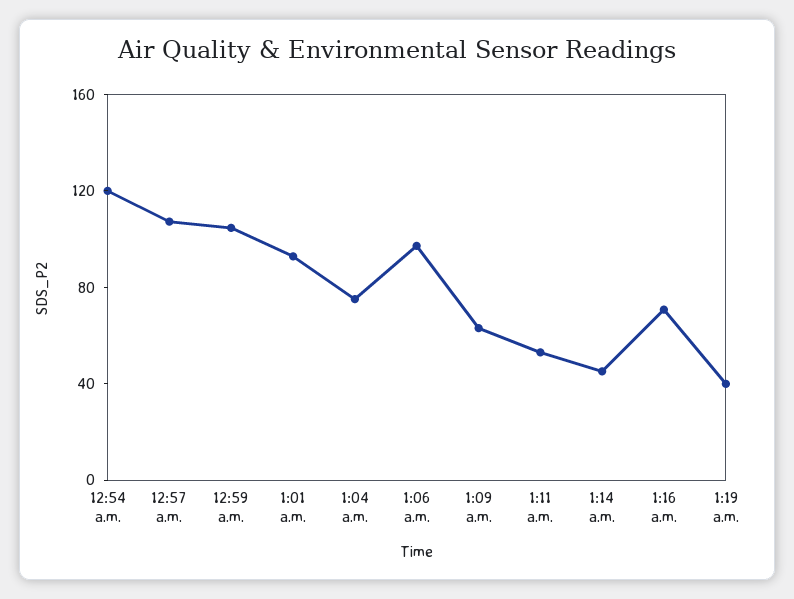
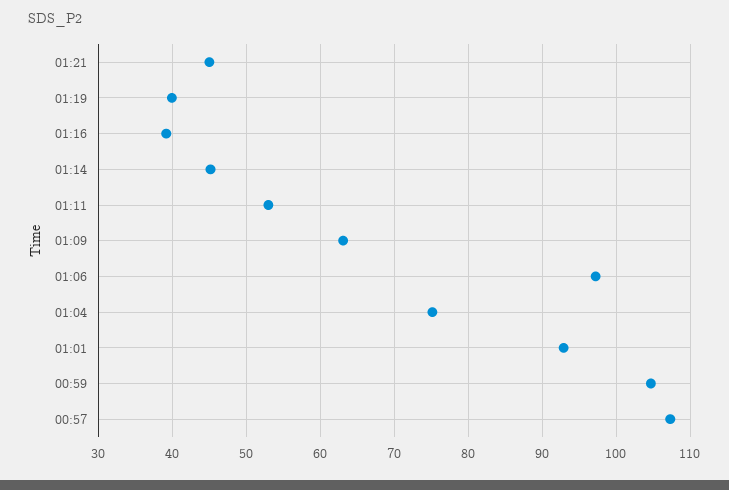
12:54 a.m.: 120 -> none
1:16 a.m.: 70 -> 39
01:21: none -> 45

